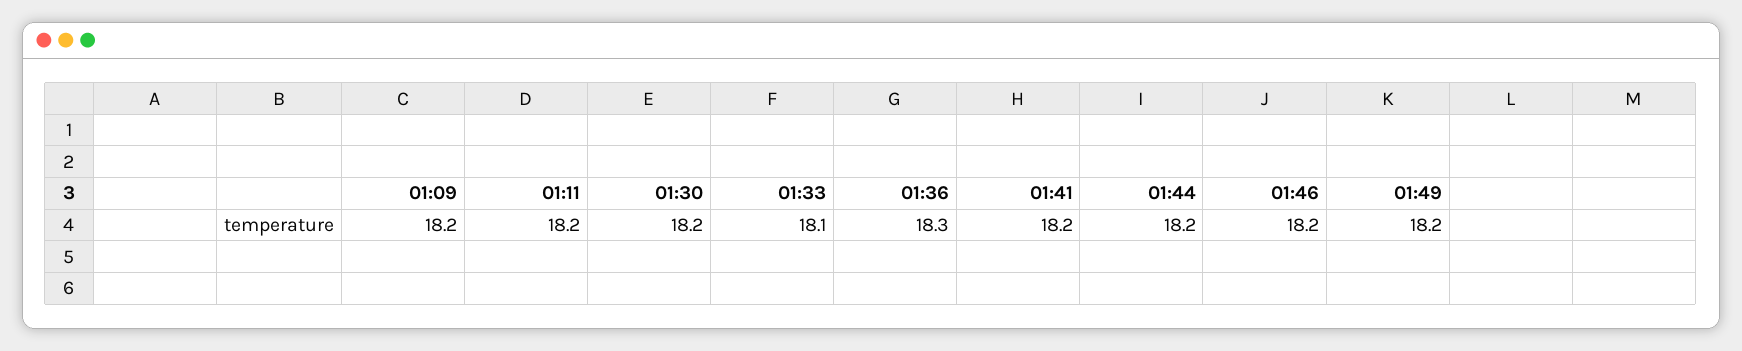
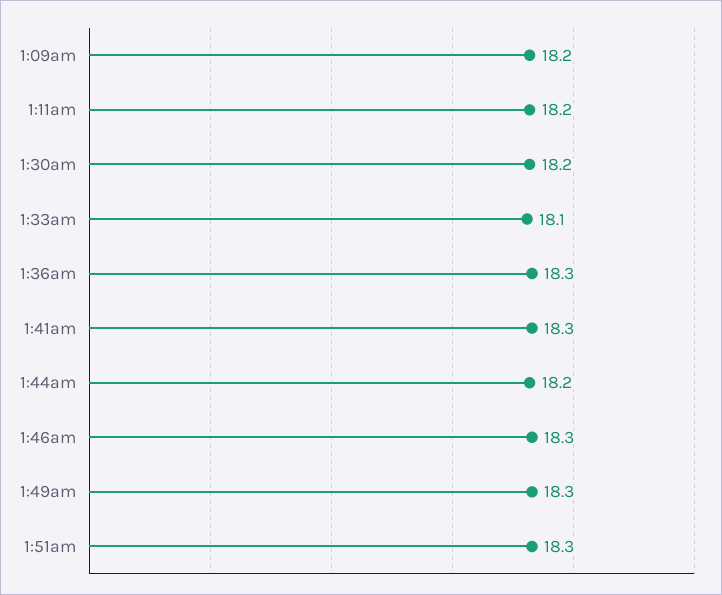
01:41: 18.2 -> 18.3
01:46: 18.2 -> 18.3
01:49: 18.2 -> 18.3
1:51am: none -> 18.3

